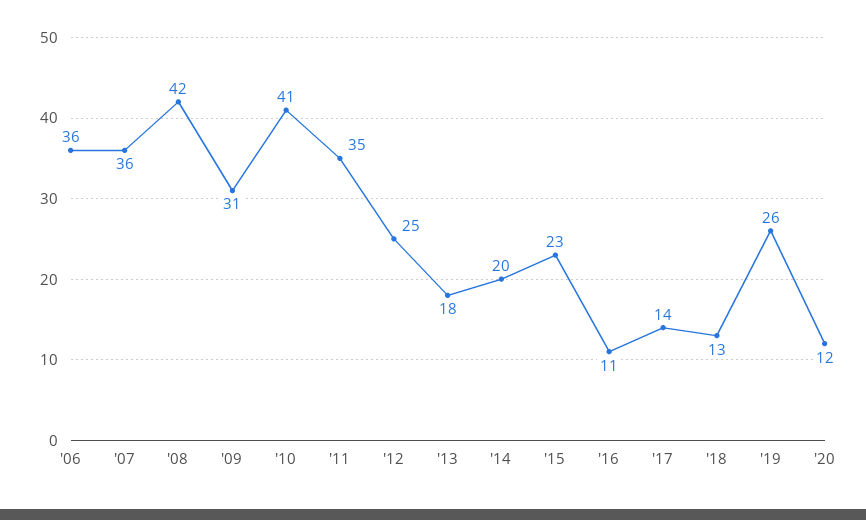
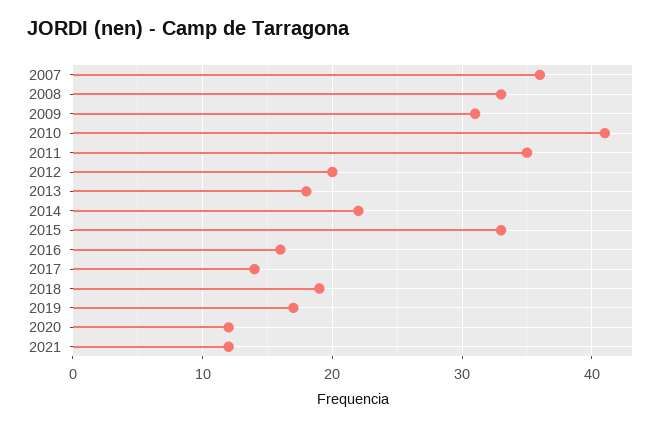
'06: 36 -> none
'08: 42 -> 33
'12: 25 -> 20
'14: 20 -> 22
'15: 23 -> 33
'16: 11 -> 16
'18: 13 -> 19
'19: 26 -> 17
2021: none -> 12

